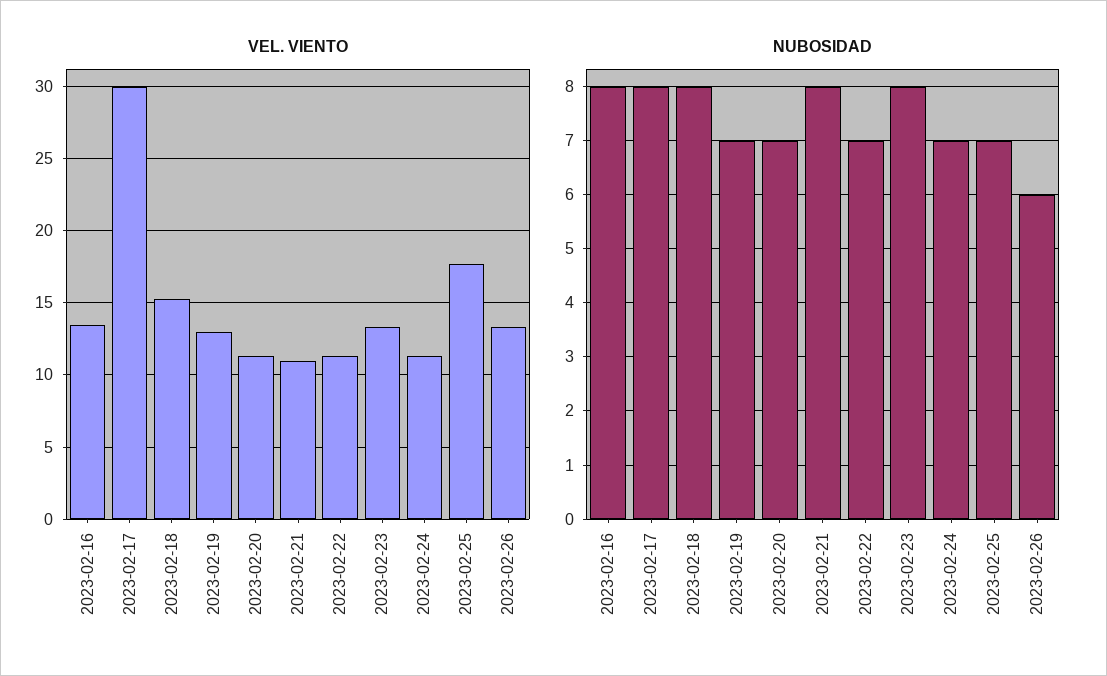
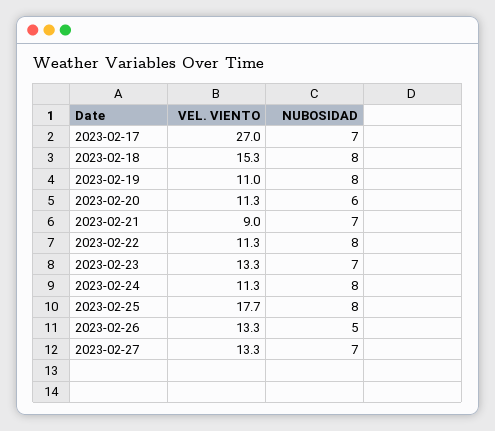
VEL. VIENTO, 2023-02-16: 13.5 -> none
VEL. VIENTO, 2023-02-17: 30 -> 27
VEL. VIENTO, 2023-02-19: 13 -> 11
VEL. VIENTO, 2023-02-21: 11 -> 9
NUBOSIDAD, 2023-02-16: 8 -> none
NUBOSIDAD, 2023-02-17: 8 -> 7
NUBOSIDAD, 2023-02-19: 7 -> 8
NUBOSIDAD, 2023-02-20: 7 -> 6
NUBOSIDAD, 2023-02-21: 8 -> 7
NUBOSIDAD, 2023-02-22: 7 -> 8
NUBOSIDAD, 2023-02-23: 8 -> 7
NUBOSIDAD, 2023-02-24: 7 -> 8
NUBOSIDAD, 2023-02-25: 7 -> 8
NUBOSIDAD, 2023-02-26: 6 -> 5
VEL. VIENTO, 2023-02-27: none -> 13.3
NUBOSIDAD, 2023-02-27: none -> 7

